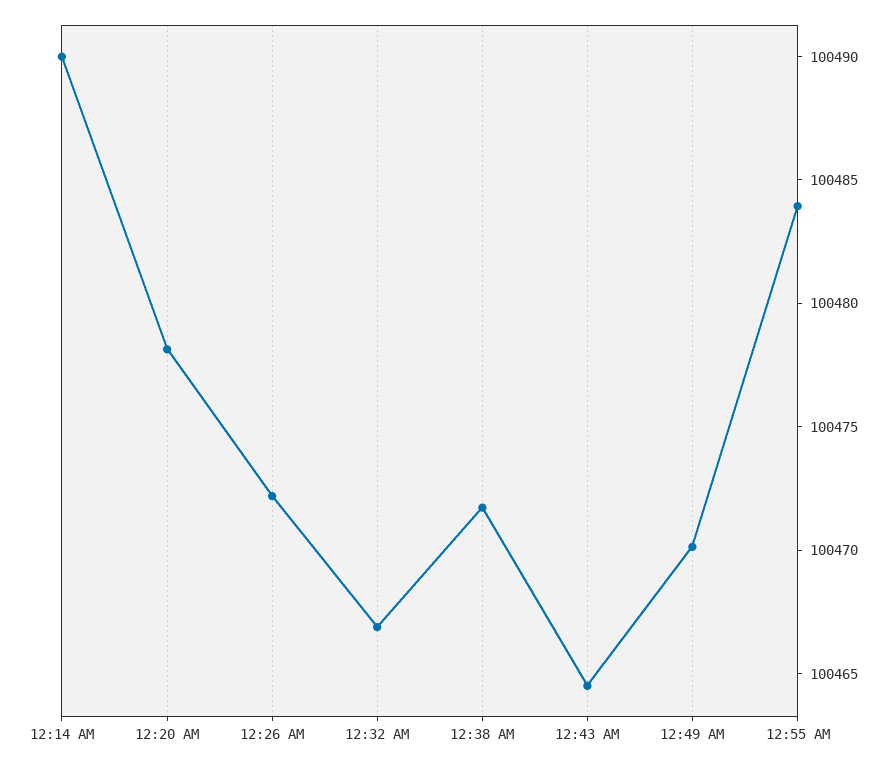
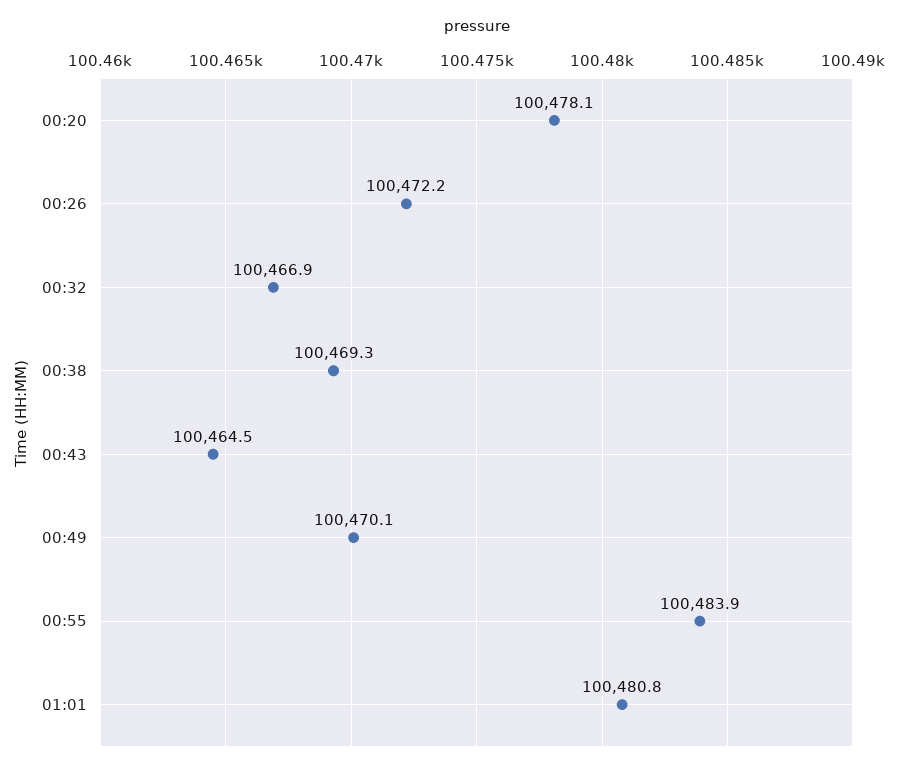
12:14 AM: 100490 -> none
12:38 AM: 100472 -> 100469.3
01:01: none -> 100480.8

